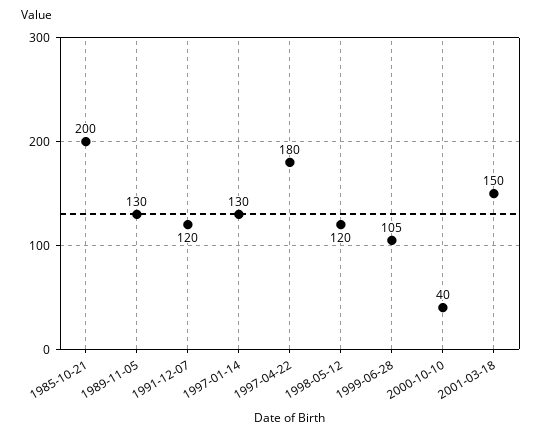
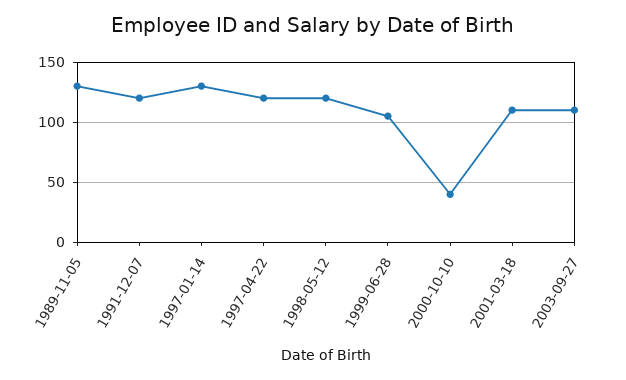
1985-10-21: 200 -> none
1997-04-22: 180 -> 120
2001-03-18: 150 -> 110
2003-09-27: none -> 110

